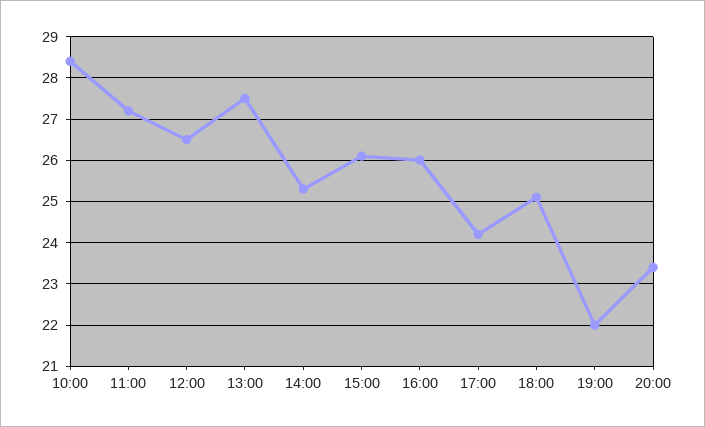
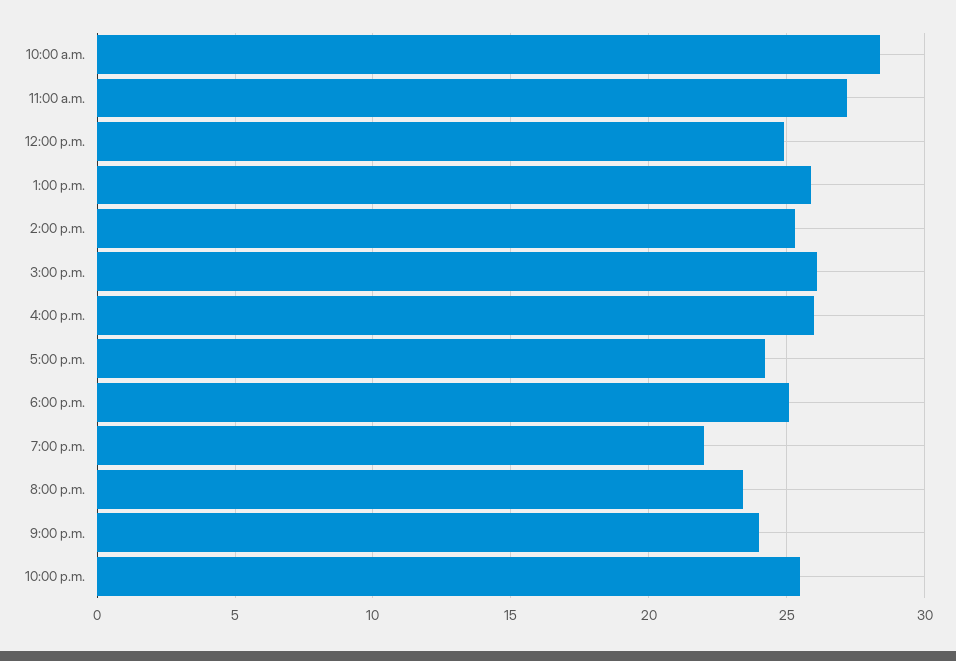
12:00: 26.5 -> 25
13:00: 27.5 -> 26
9:00 p.m.: none -> 24
10:00 p.m.: none -> 25.5

